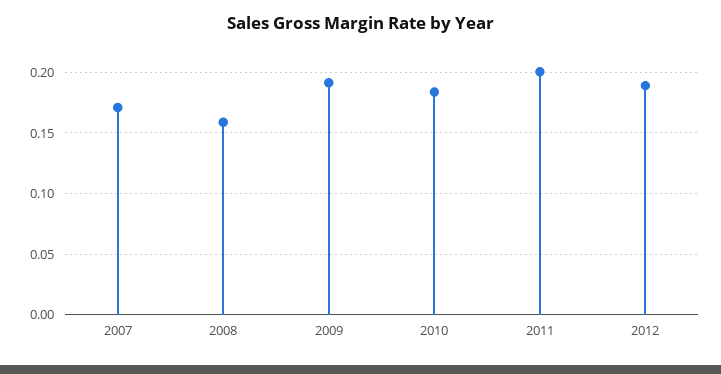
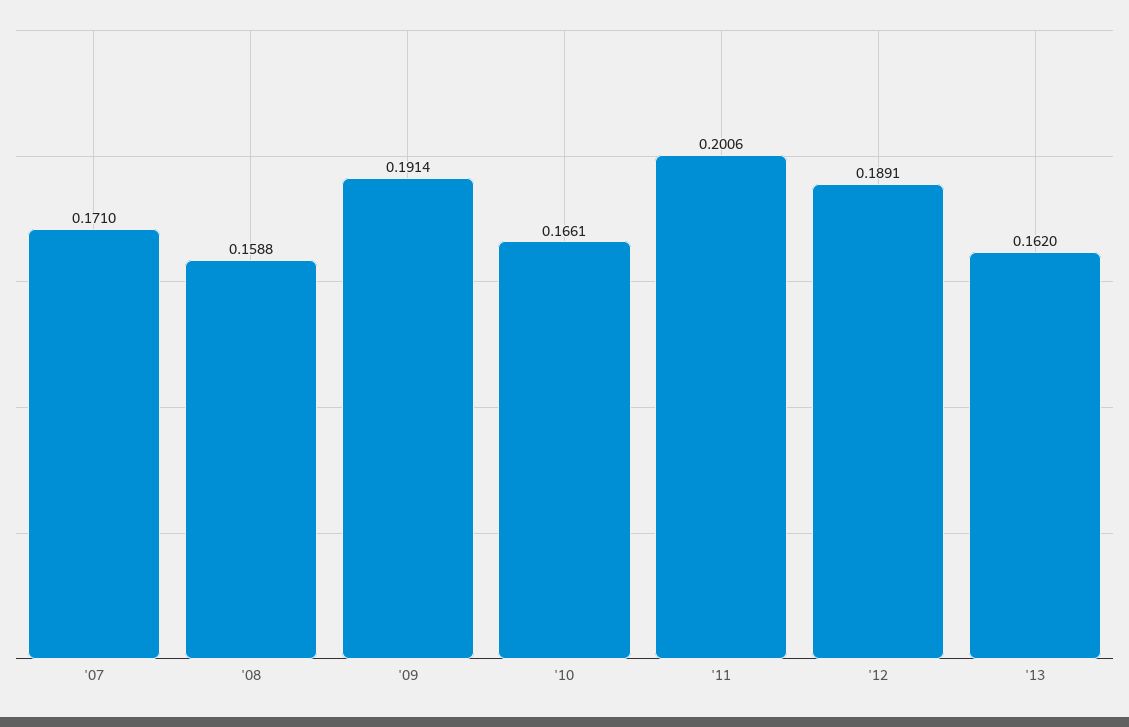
2010: 0.185 -> 0.1661
'13: none -> 0.162

